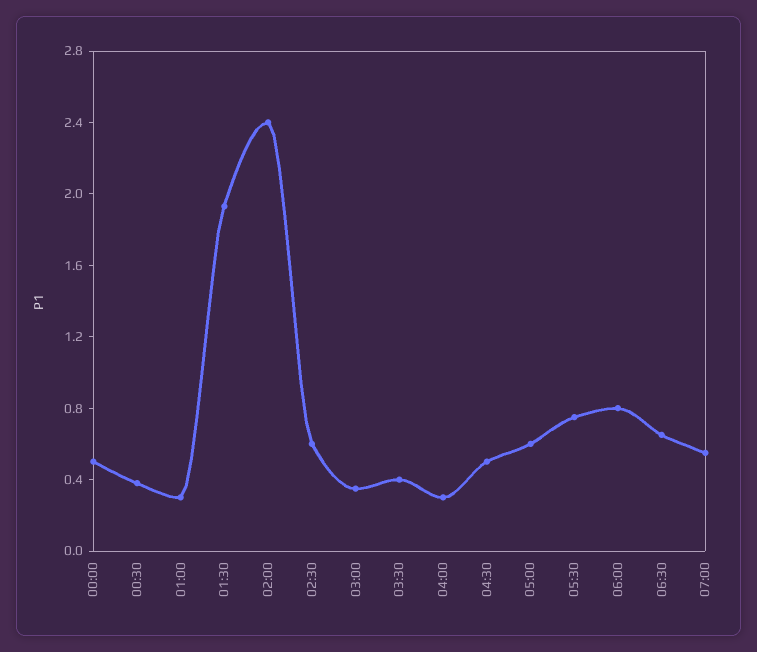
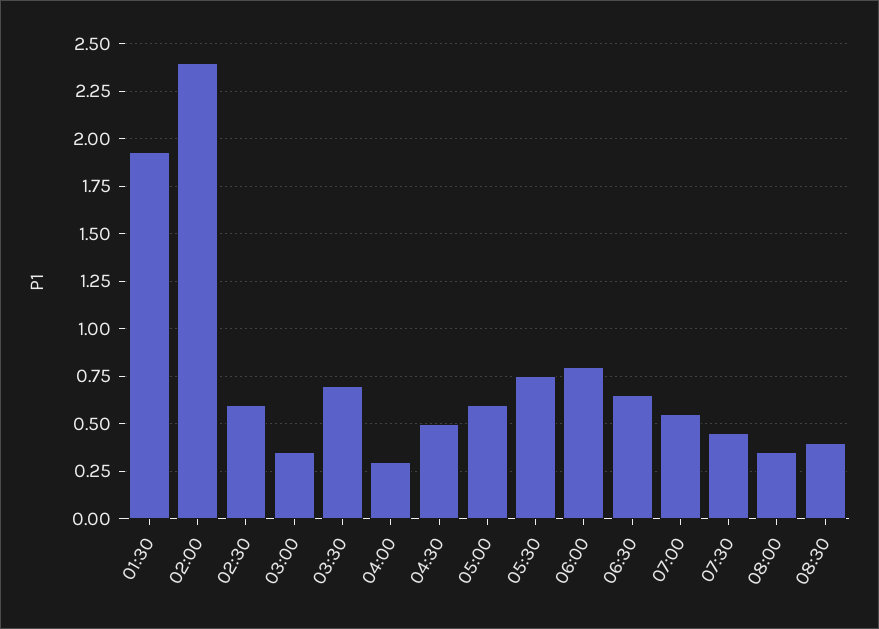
00:00: 0.5 -> none
00:30: 0.4 -> none
01:00: 0.3 -> none
03:30: 0.4 -> 0.7
07:30: none -> 0.45
08:00: none -> 0.35
08:30: none -> 0.4

